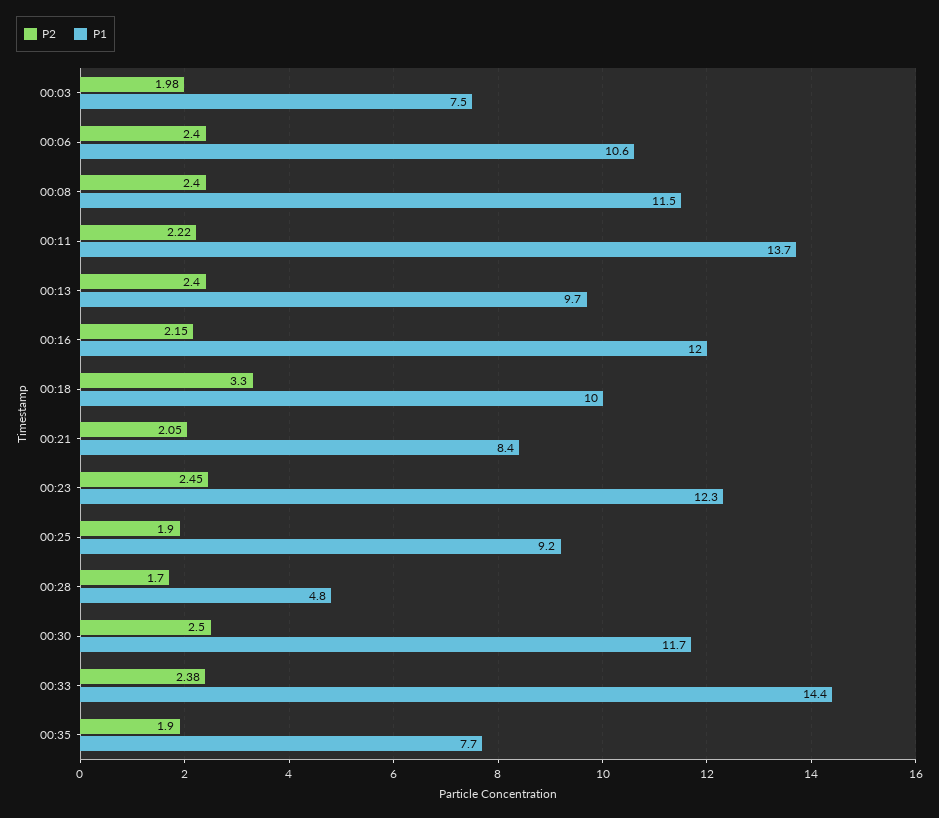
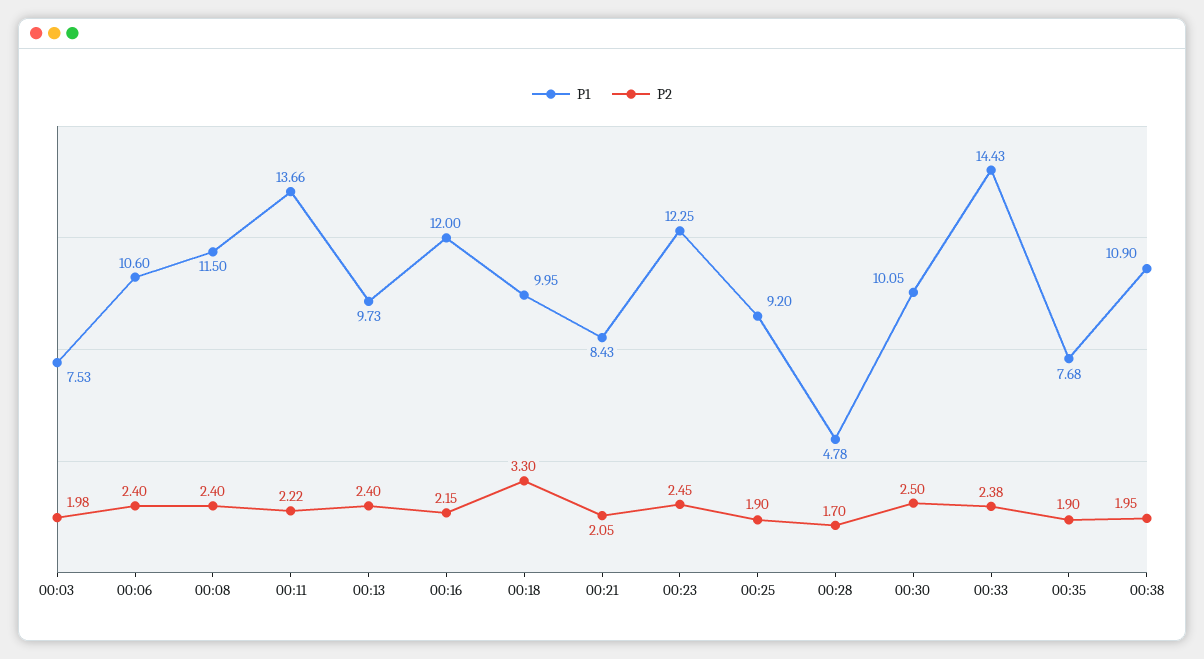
P1, 00:30: 11.7 -> 10.05
P1, 00:38: none -> 10.9
P2, 00:38: none -> 1.95

